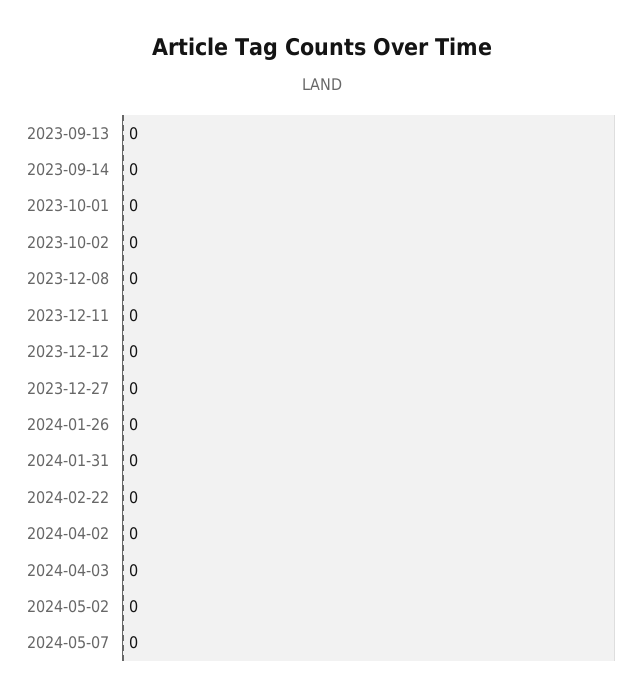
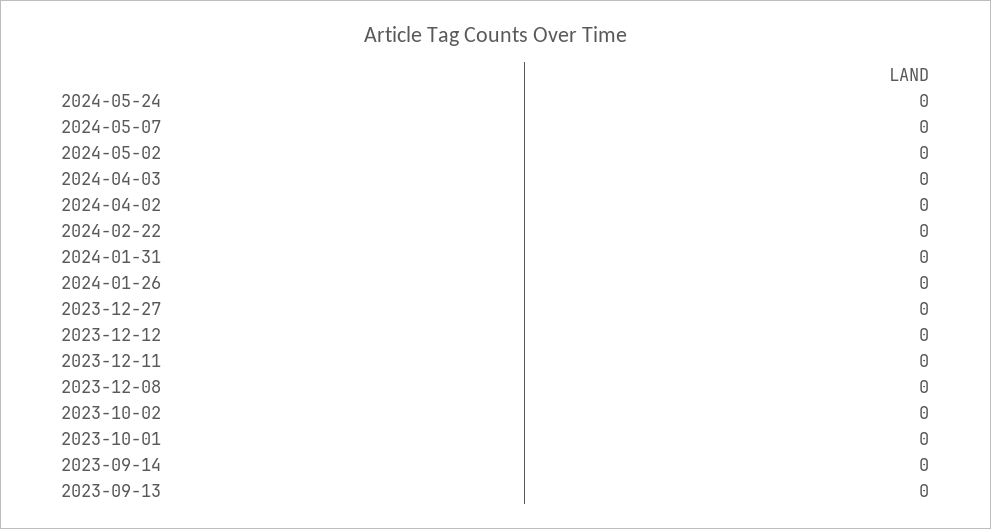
2024-05-24: none -> 0

